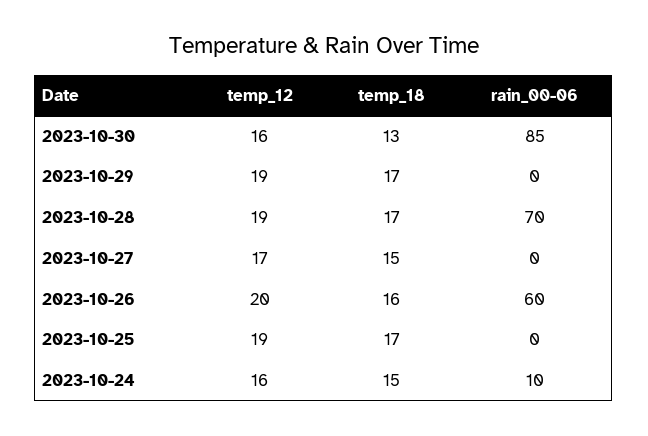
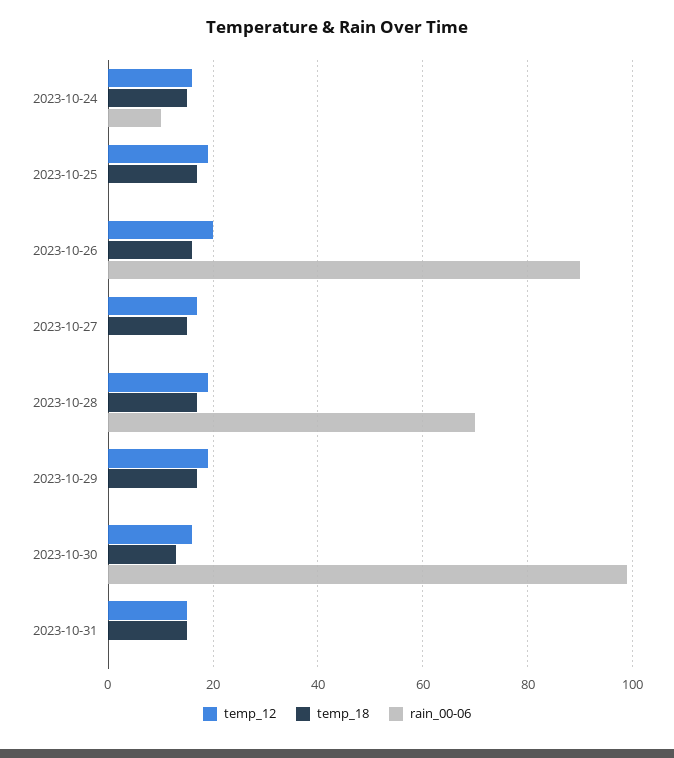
rain_00-06, 2023-10-30: 85 -> 100
rain_00-06, 2023-10-26: 60 -> 90
temp_12, 2023-10-31: none -> 15
temp_18, 2023-10-31: none -> 15
rain_00-06, 2023-10-31: none -> 0

